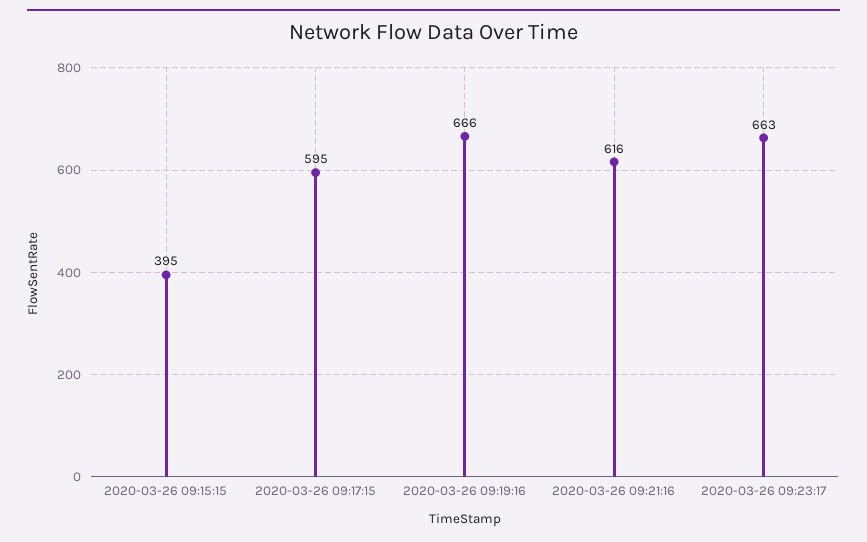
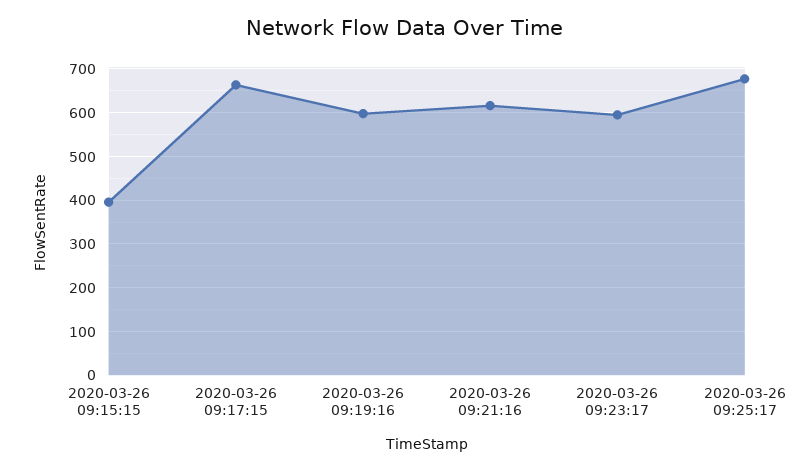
2020-03-26 09:17:15: 595 -> 660
2020-03-26 09:19:16: 666 -> 600
2020-03-26 09:23:17: 663 -> 600
2020-03-26 09:25:17: none -> 680

